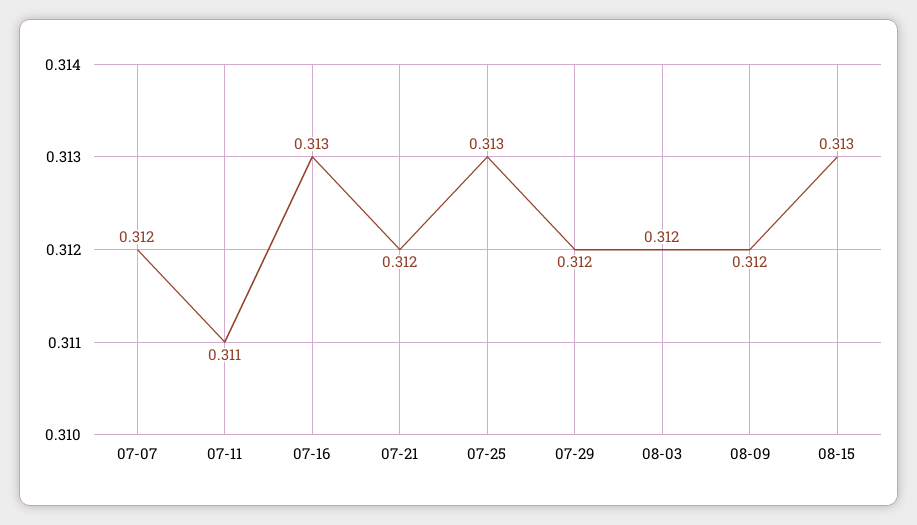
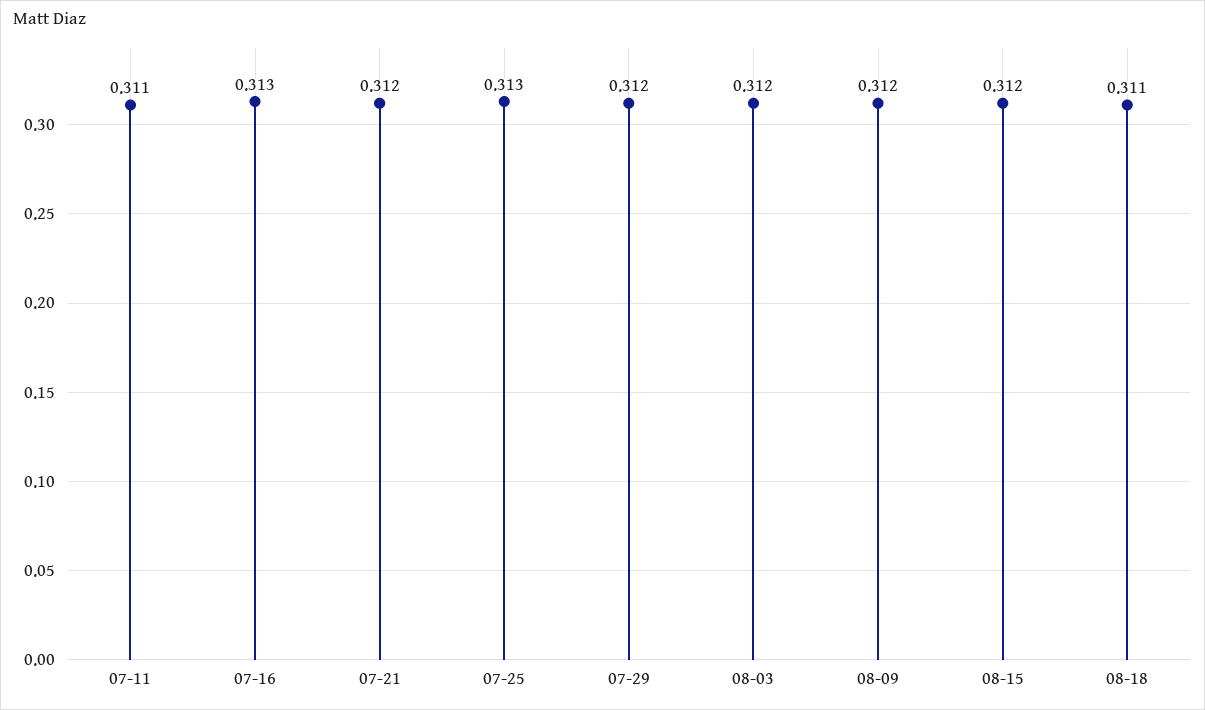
07-07: 0.312 -> none
08-15: 0.313 -> 0.312
08-18: none -> 0.311

